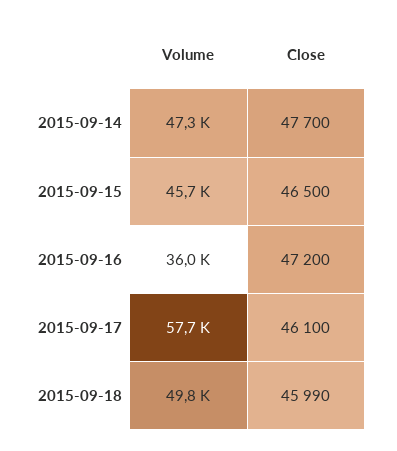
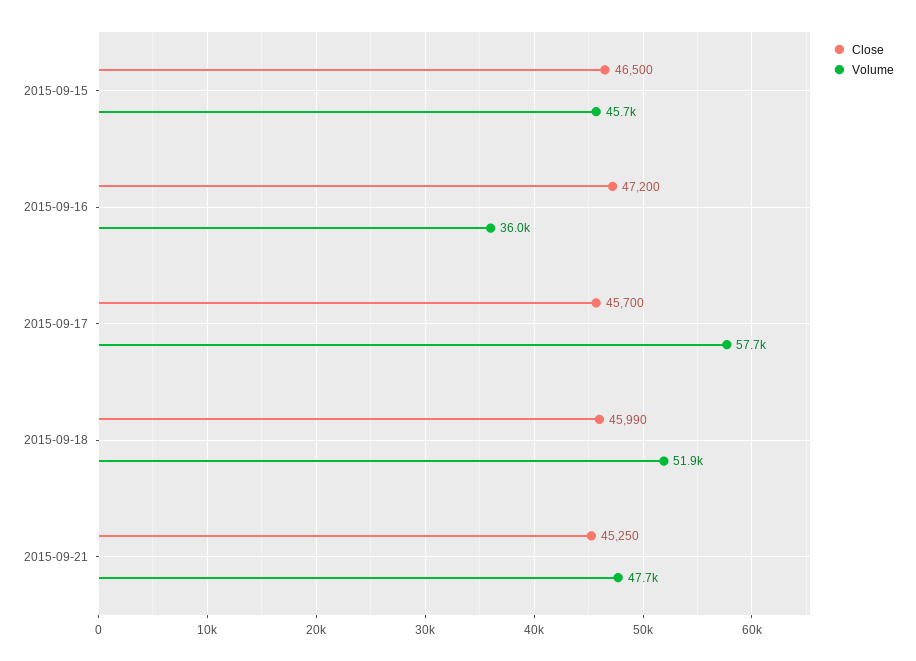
Volume, 2015-09-14: 47300 -> none
Close, 2015-09-14: 47700 -> none
Close, 2015-09-17: 46100 -> 45700
Volume, 2015-09-18: 49800 -> 51900
Close, 2015-09-21: none -> 45250
Volume, 2015-09-21: none -> 47700

